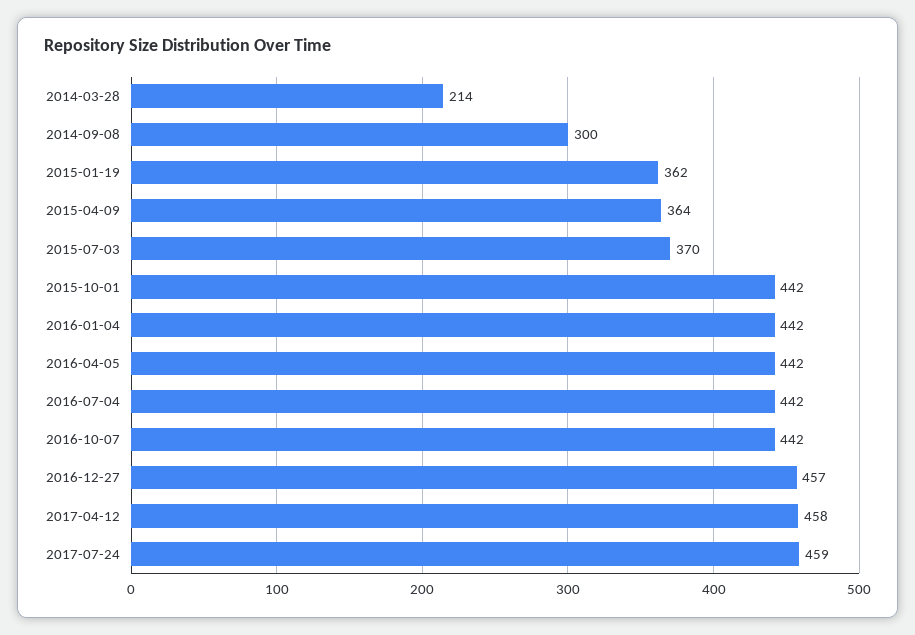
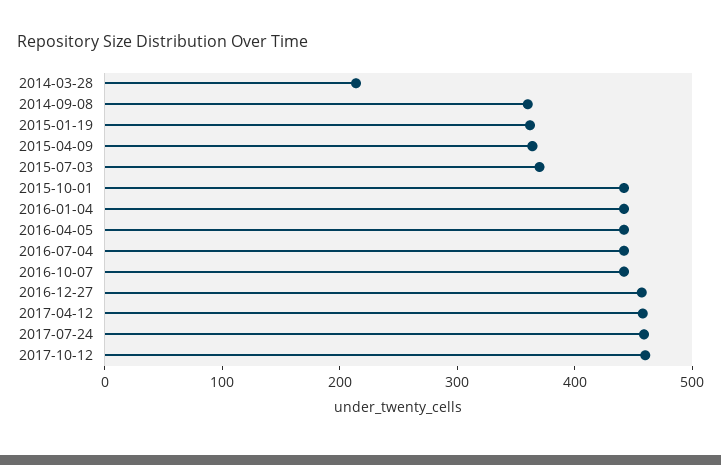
2014-09-08: 300 -> 360
2017-10-12: none -> 460

